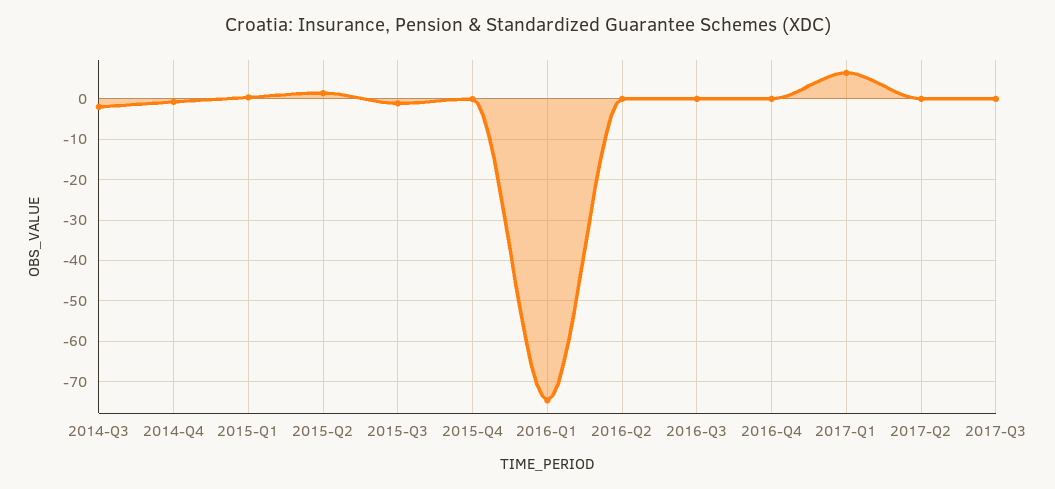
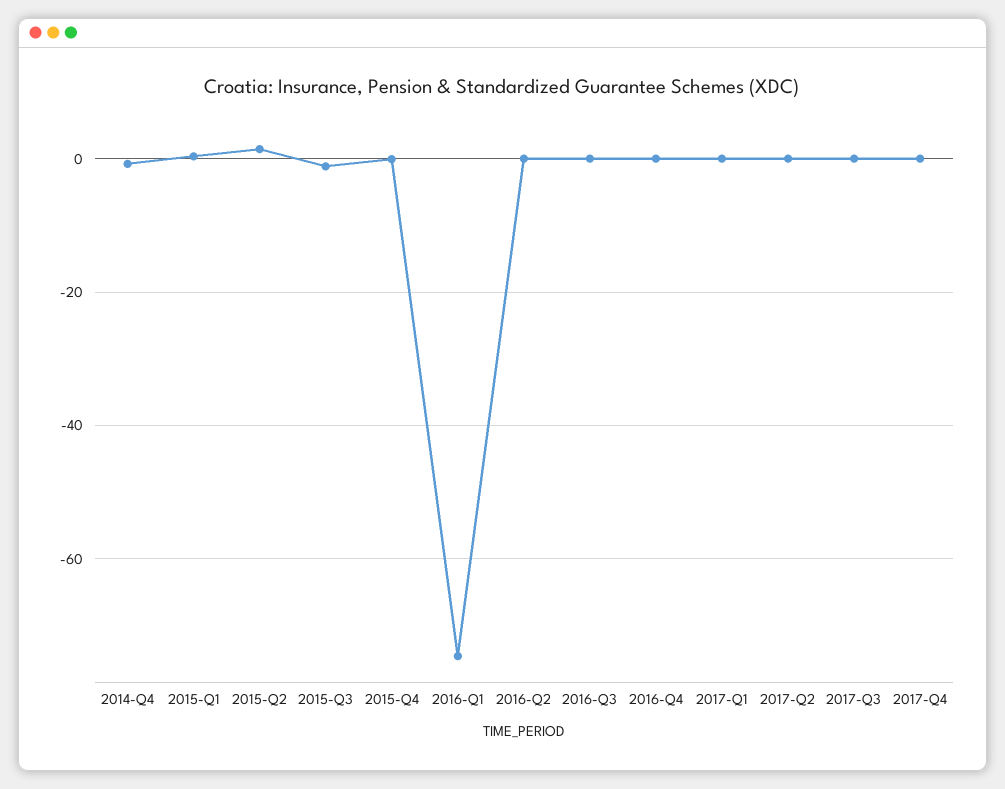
2014-Q3: -2 -> none
2017-Q1: 6 -> 0
2017-Q4: none -> 0

